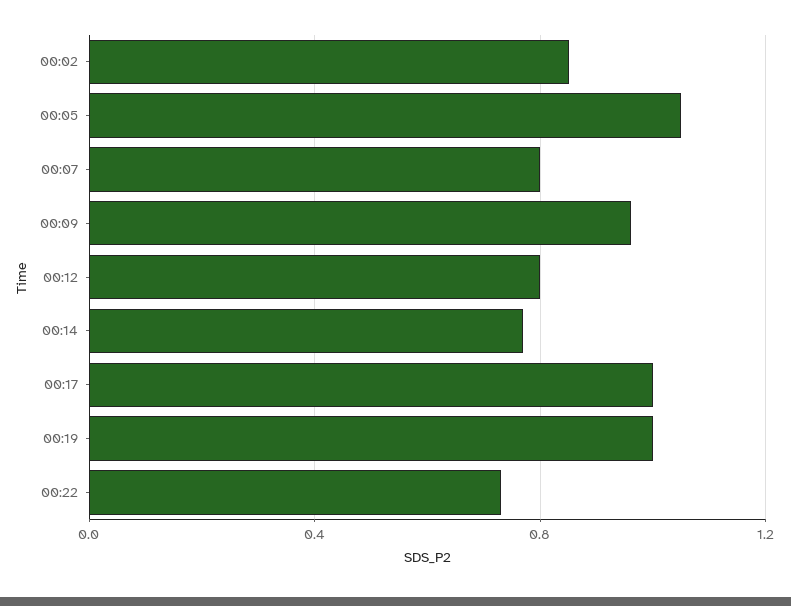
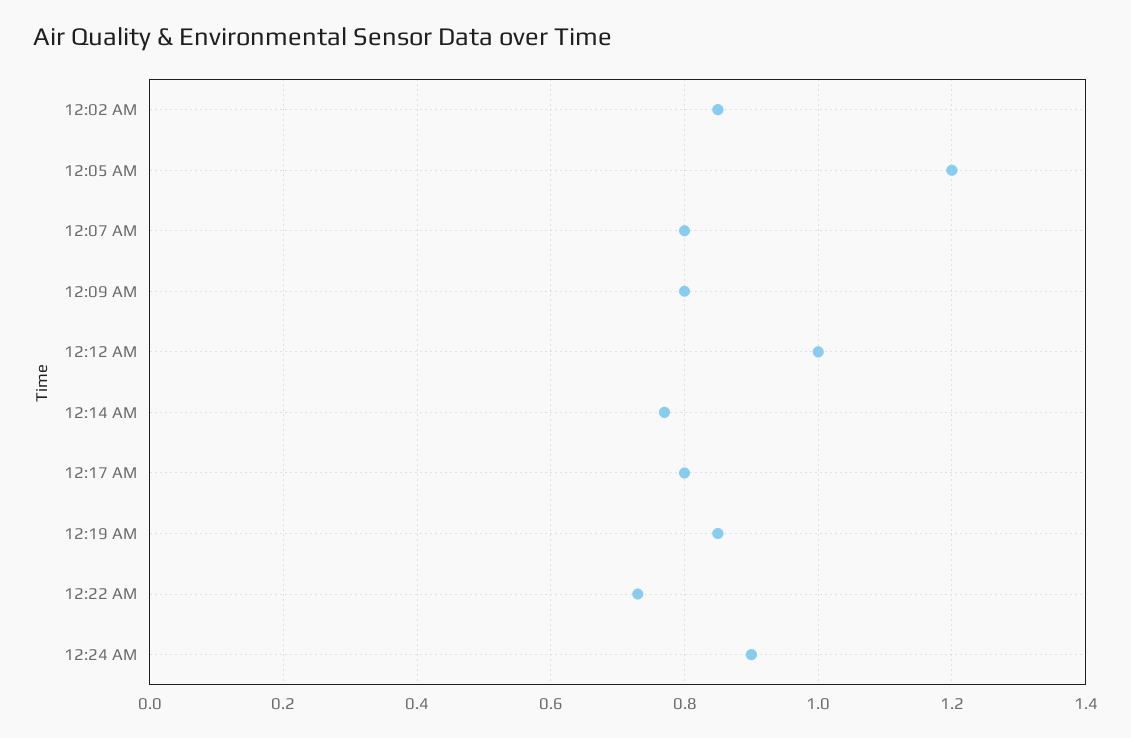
00:05: 1.05 -> 1.2
00:09: 0.95 -> 0.8
00:12: 0.8 -> 1
00:17: 1 -> 0.8
00:19: 1 -> 0.85
12:24 AM: none -> 0.9

